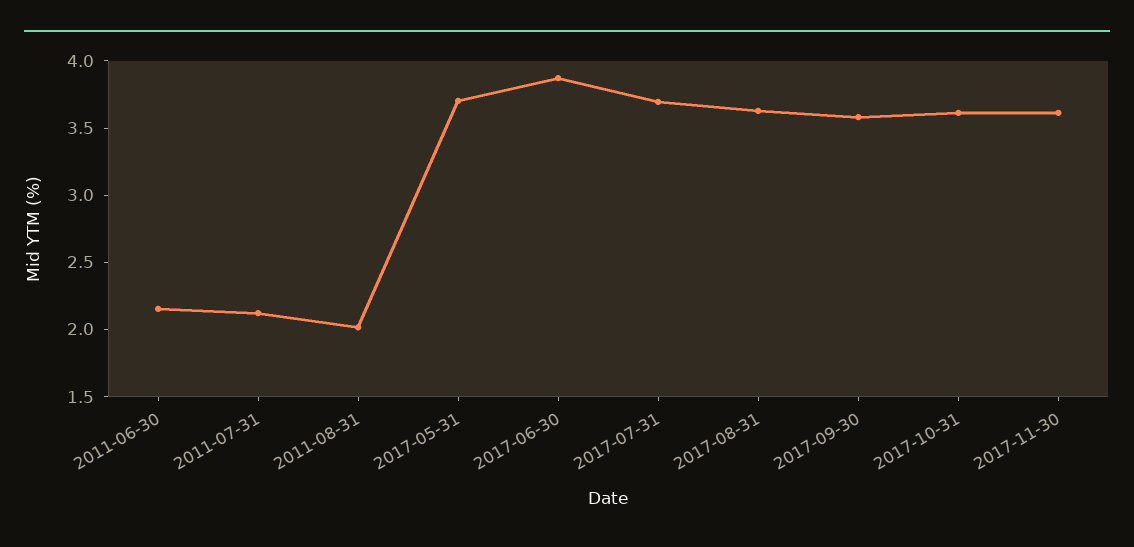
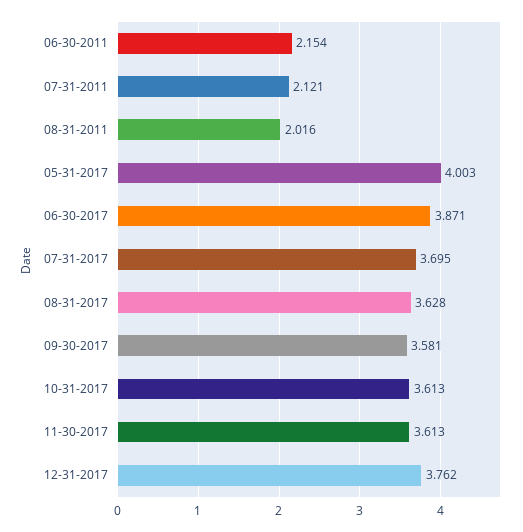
2017-05-31: 3.7 -> 4.003
12-31-2017: none -> 3.762

